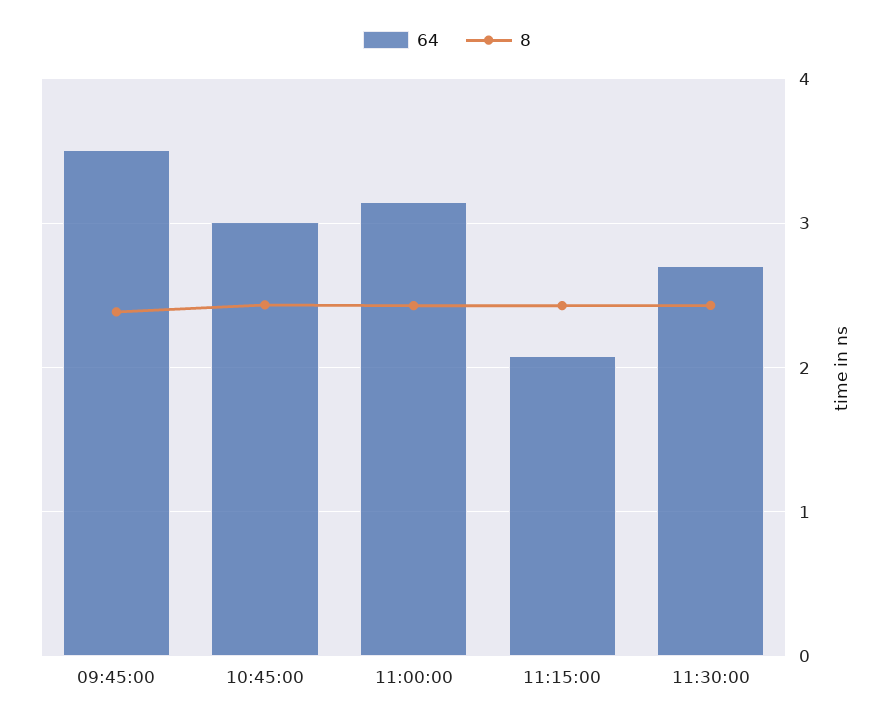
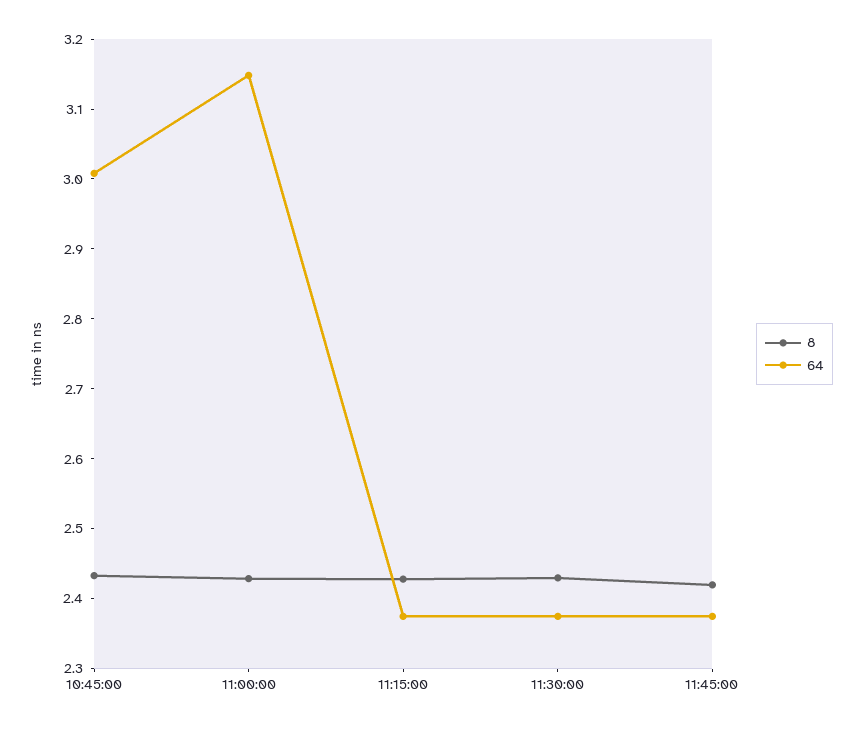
64, 09:45:00: 3.5 -> none
8, 09:45:00: 2.4 -> none
64, 11:15:00: 2.1 -> 2.38
64, 11:30:00: 2.7 -> 2.38
8, 11:45:00: none -> 2.42
64, 11:45:00: none -> 2.38

